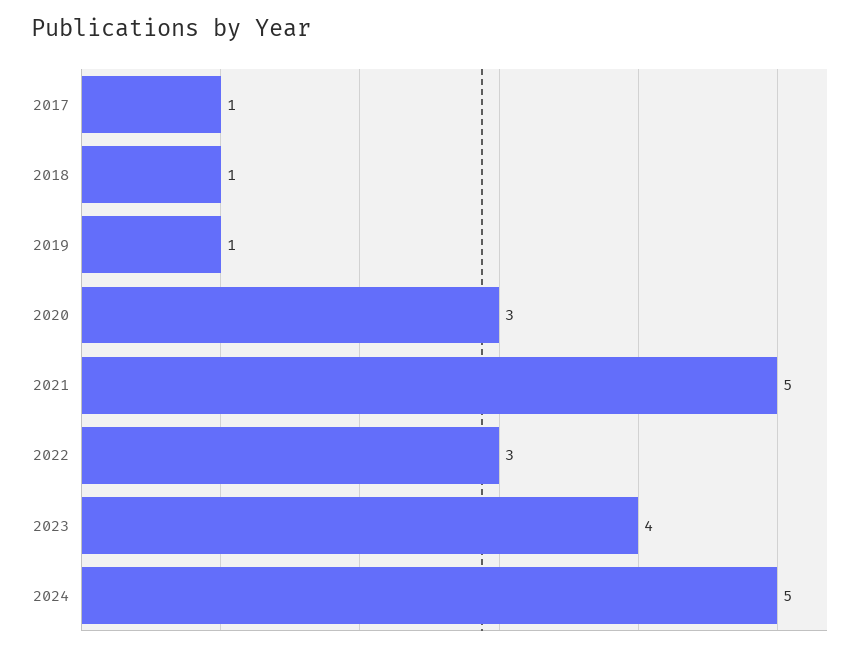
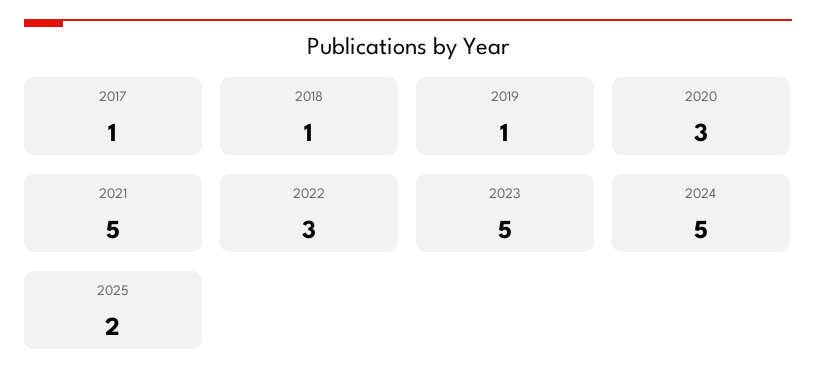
2023: 4 -> 5
2025: none -> 2

